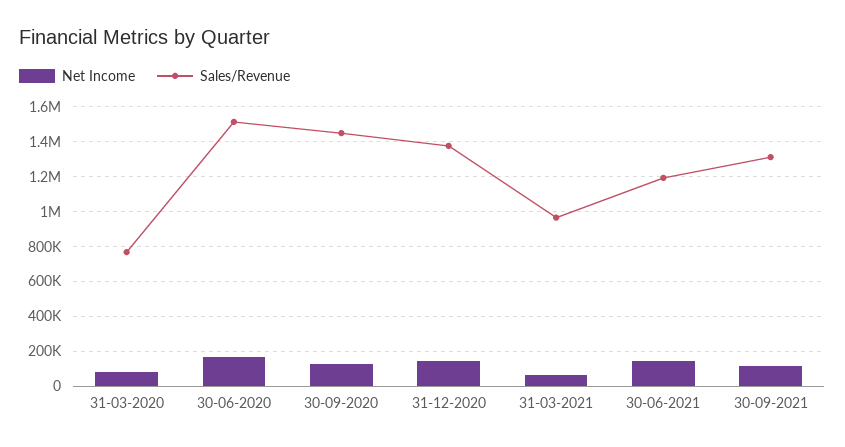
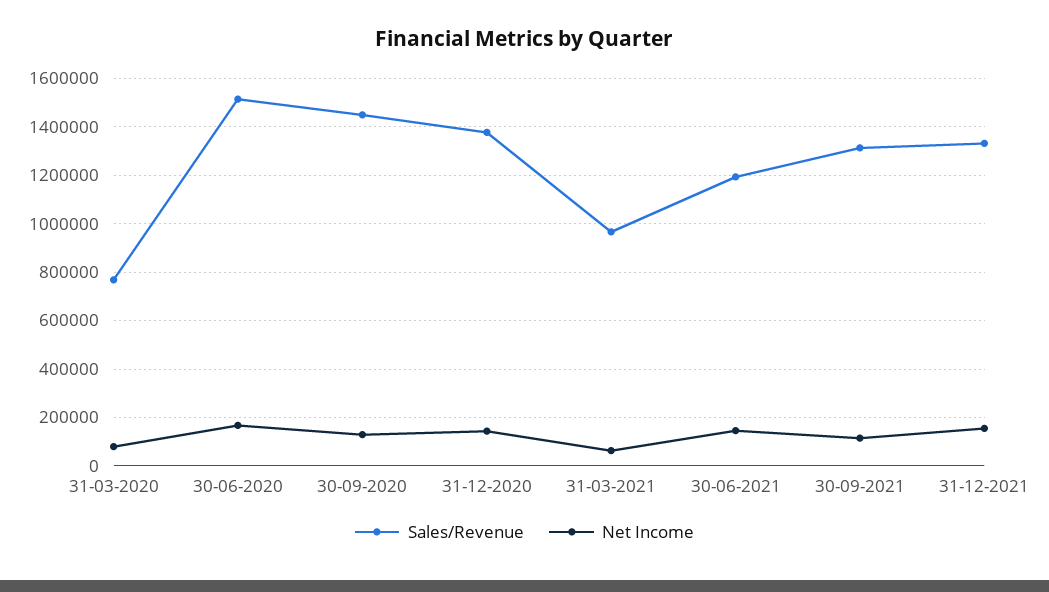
Sales/Revenue, 31-12-2021: none -> 1325000
Net Income, 31-12-2021: none -> 150000

